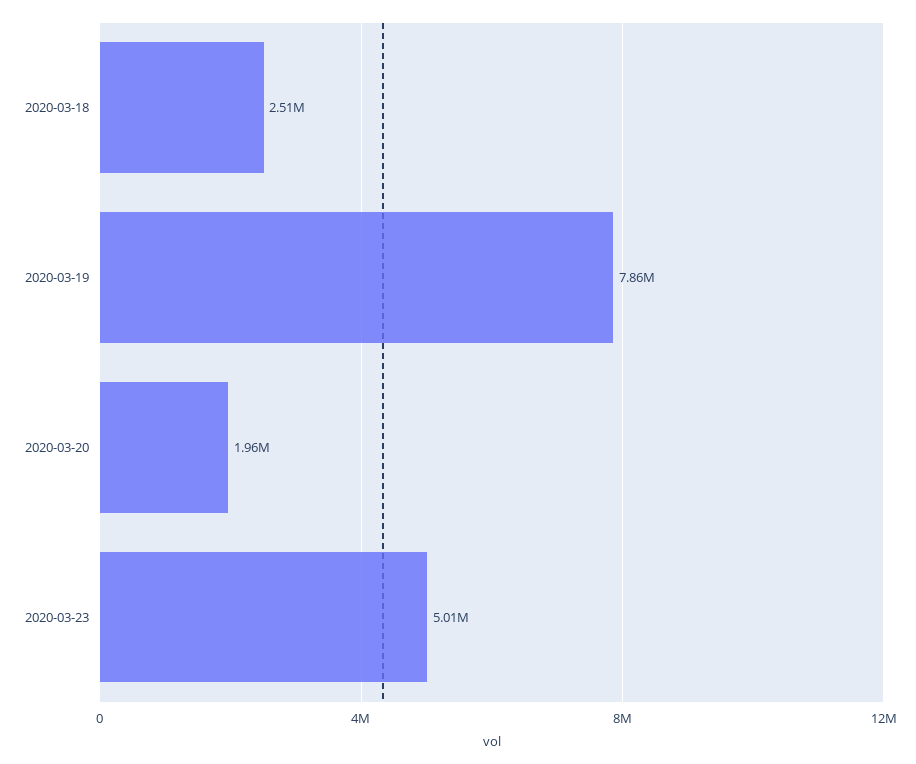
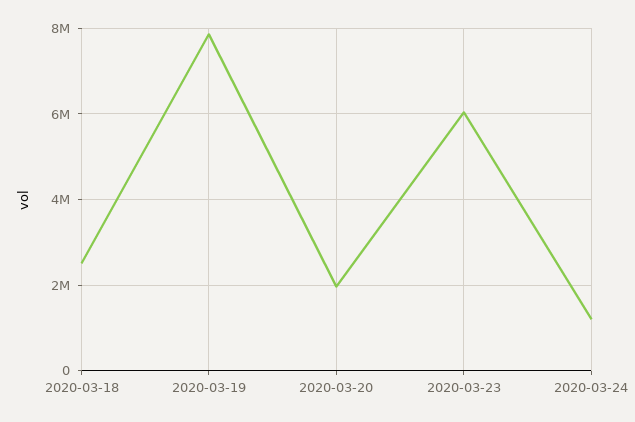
2020-03-23: 5010000 -> 6000000
2020-03-24: none -> 1200000

